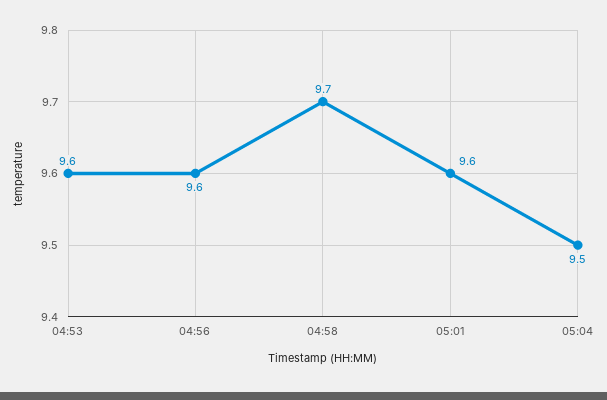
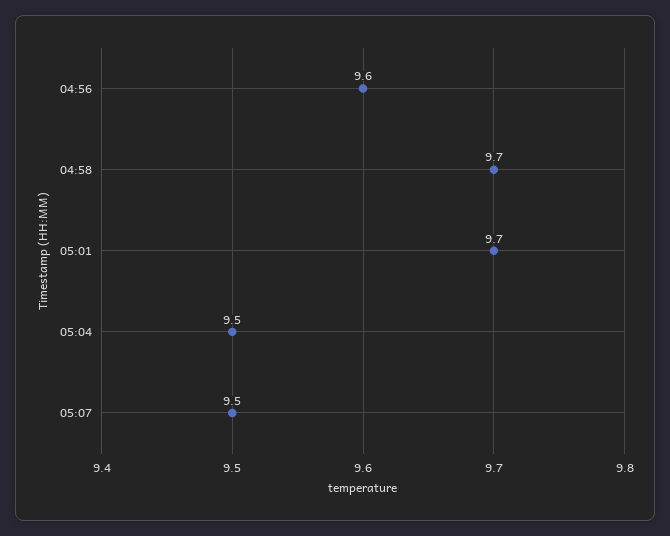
04:53: 9.6 -> none
05:01: 9.6 -> 9.7
05:07: none -> 9.5

